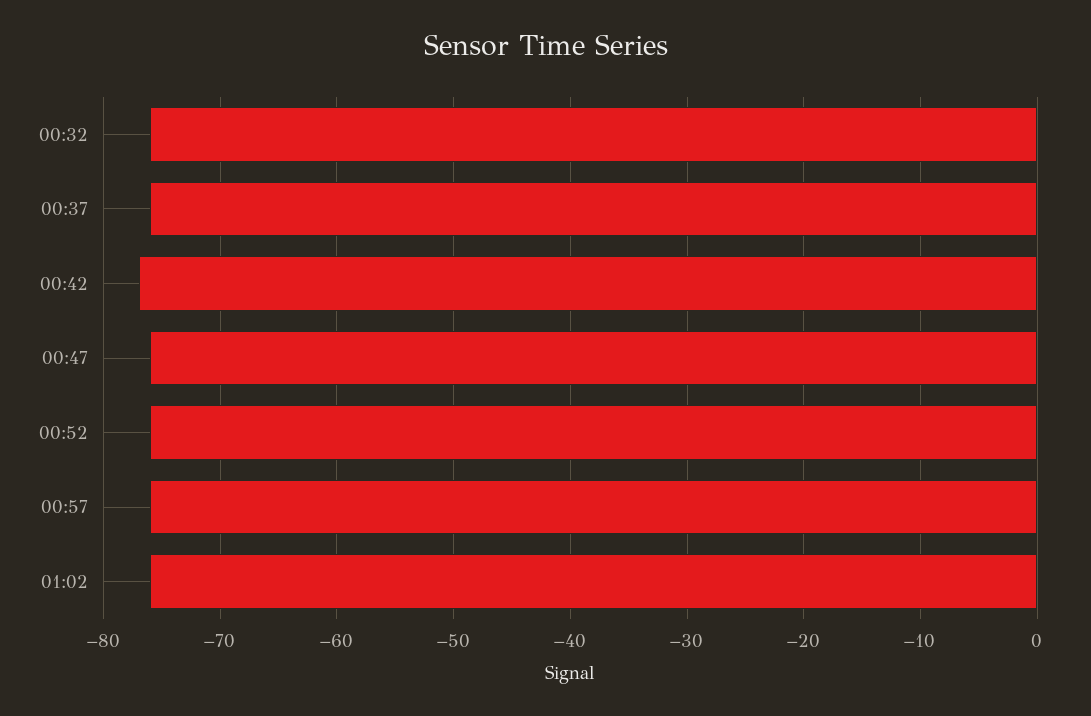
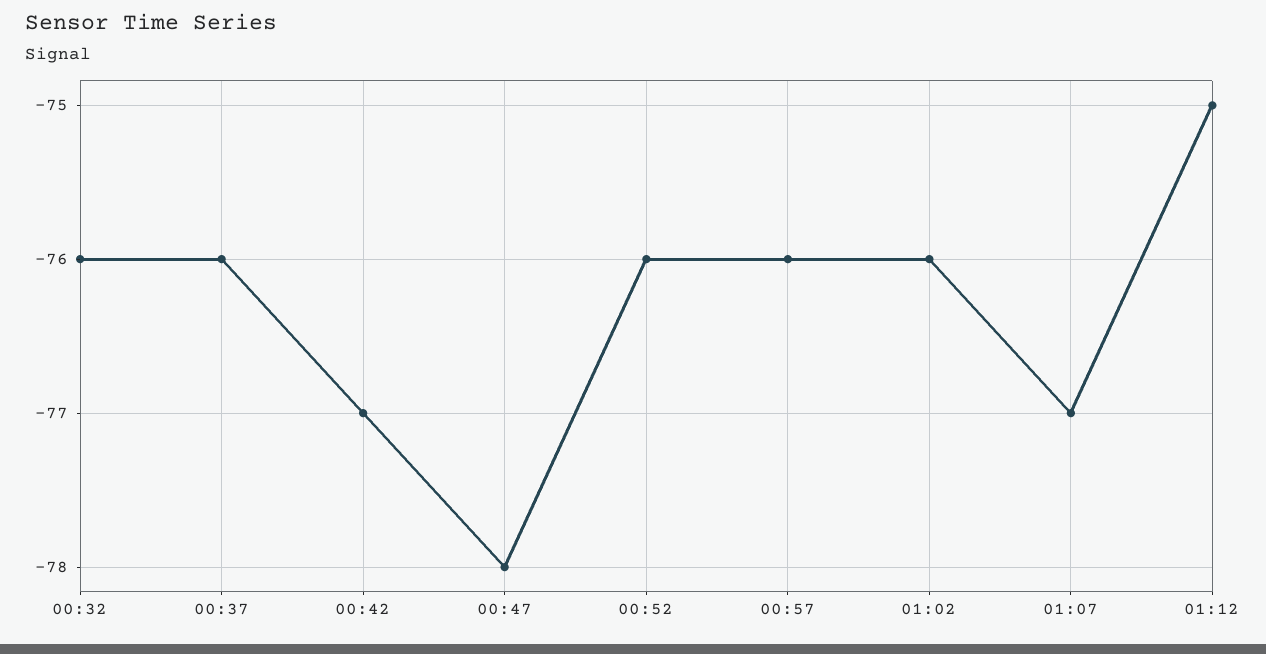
00:47: -76 -> -78
01:07: none -> -77
01:12: none -> -75

